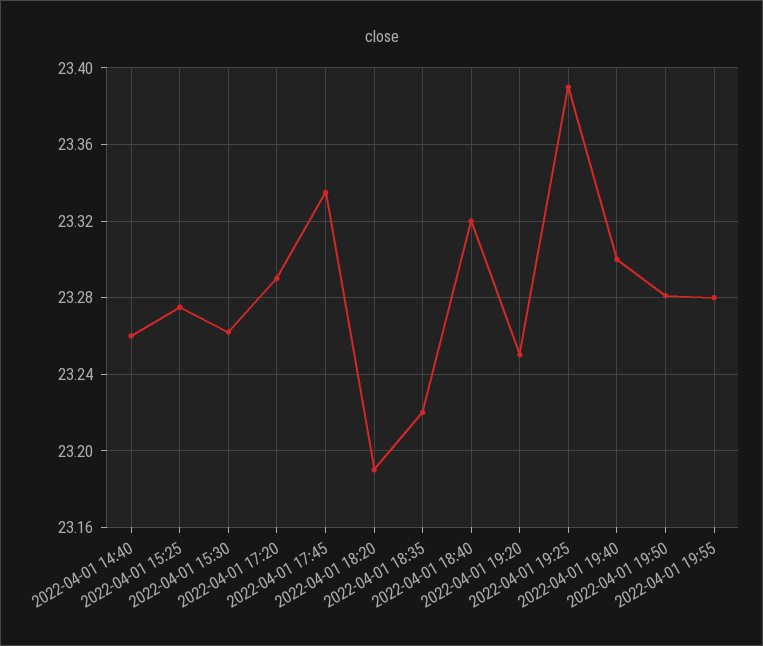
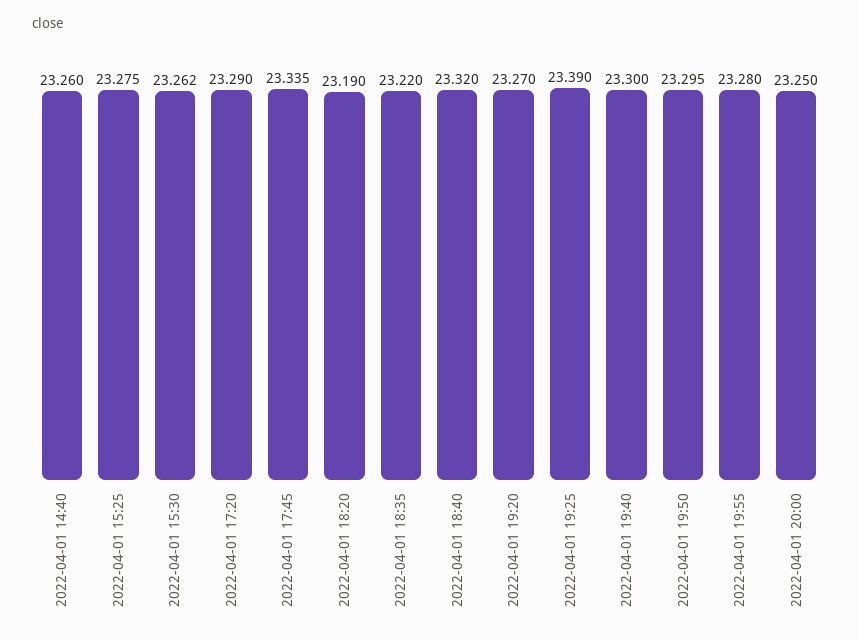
2022-04-01 19:20: 23.25 -> 23.27
2022-04-01 19:50: 23.28 -> 23.295
2022-04-01 20:00: none -> 23.25

